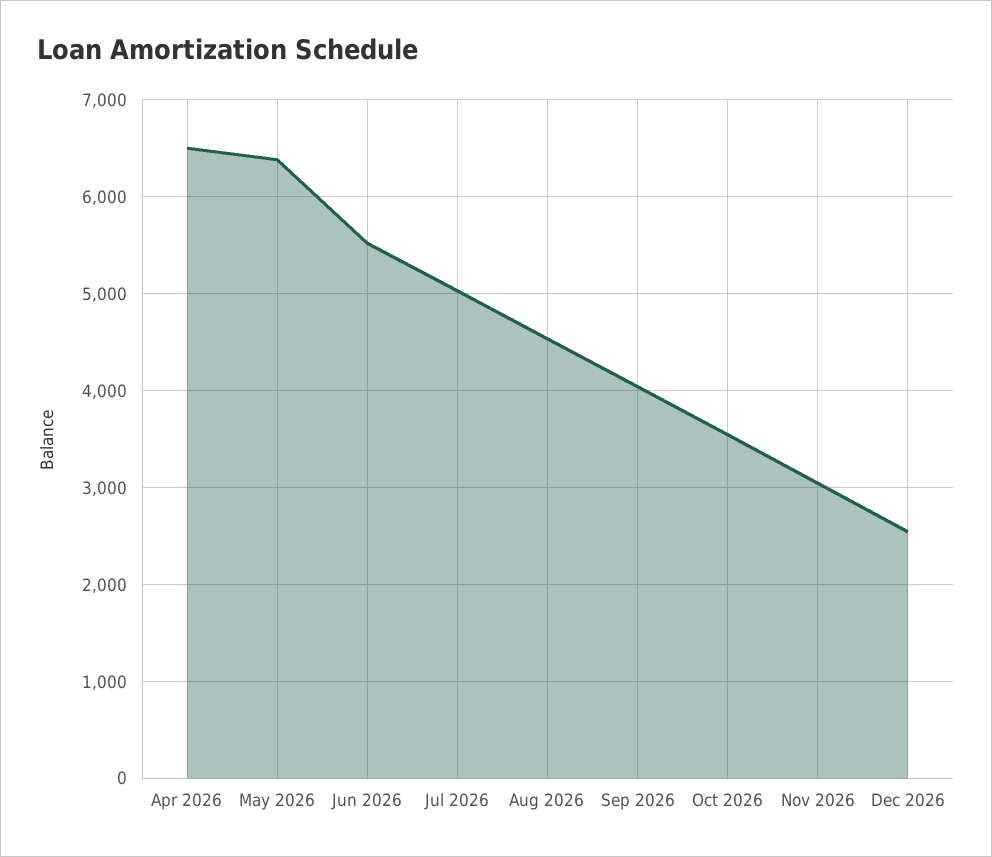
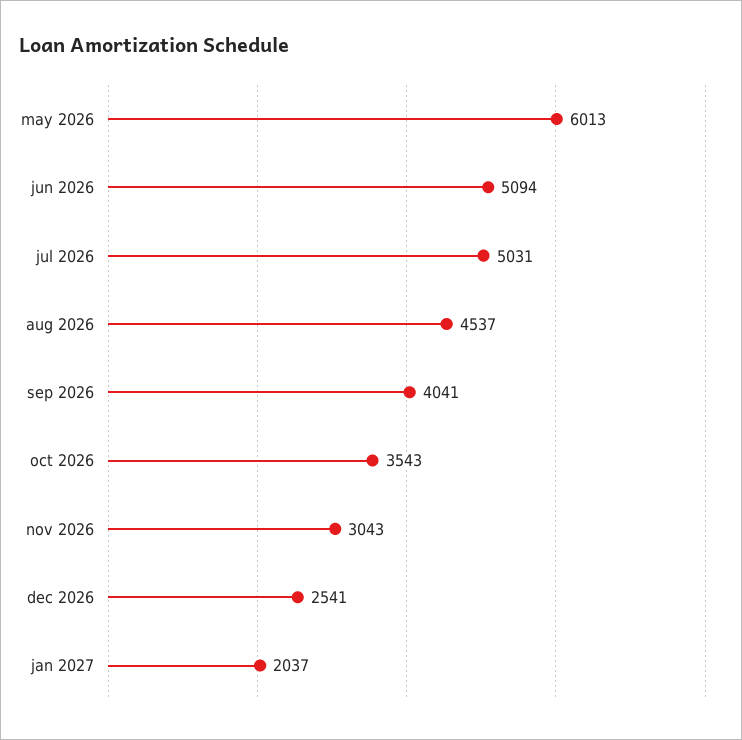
Apr 2026: 6500 -> none
May 2026: 6400 -> 6013
Jun 2026: 5500 -> 5094
jan 2027: none -> 2037

